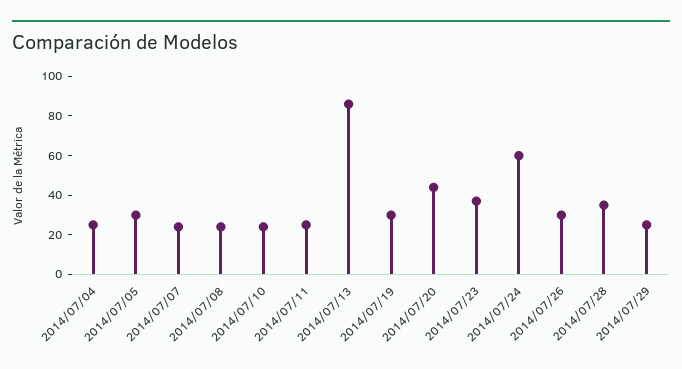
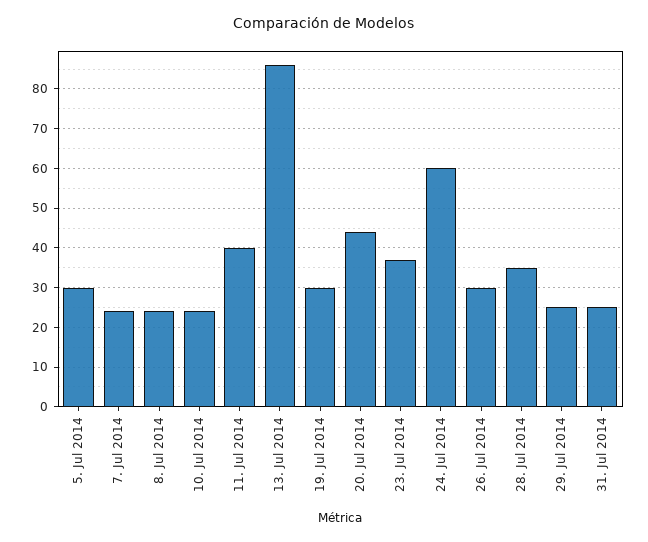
2014/07/04: 25 -> none
2014/07/11: 25 -> 40
31. Jul 2014: none -> 25

